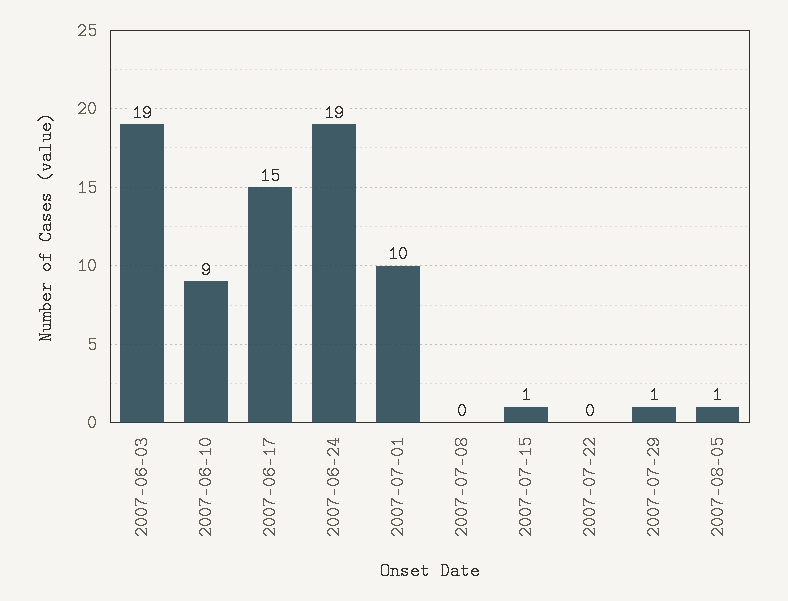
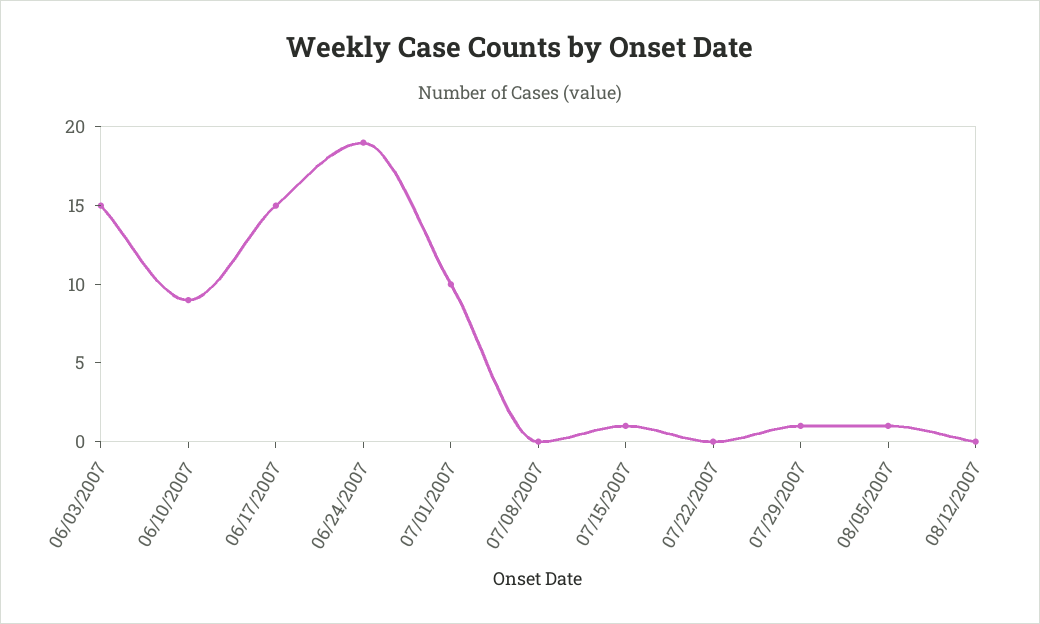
2007-06-03: 19 -> 15
08/12/2007: none -> 0

